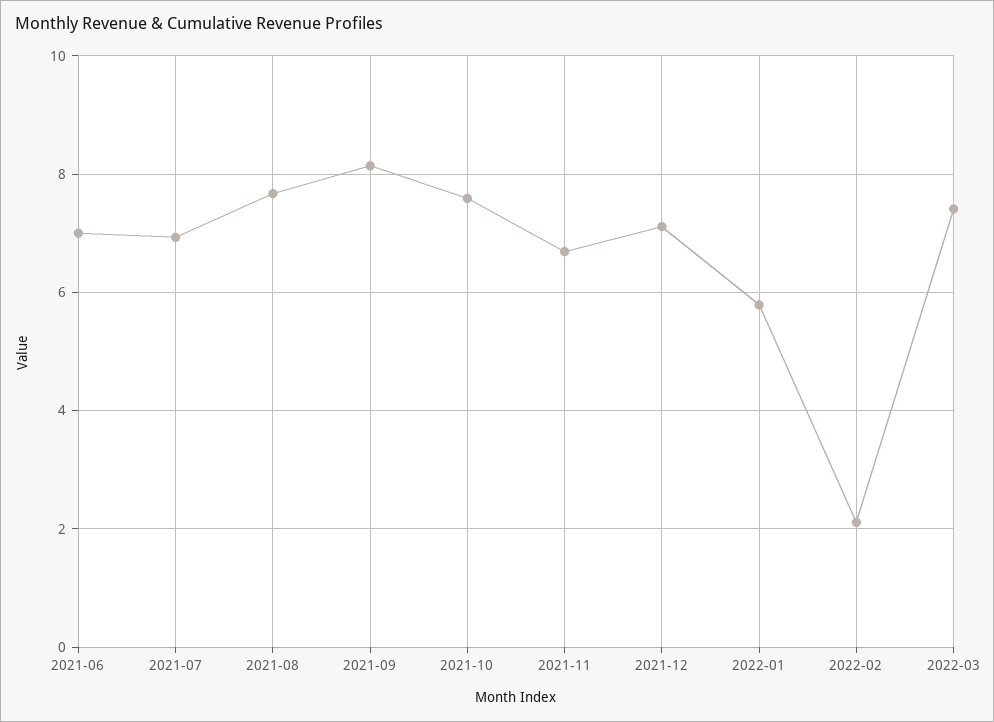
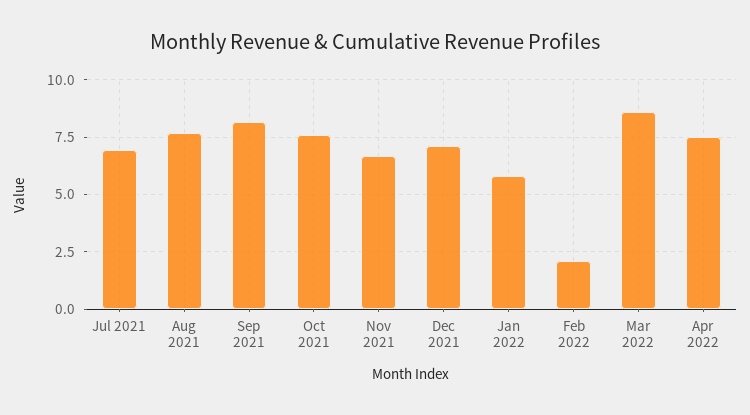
2021-06: 7 -> none
2022-03: 7.4 -> 8.5
Apr 2022: none -> 7.5

